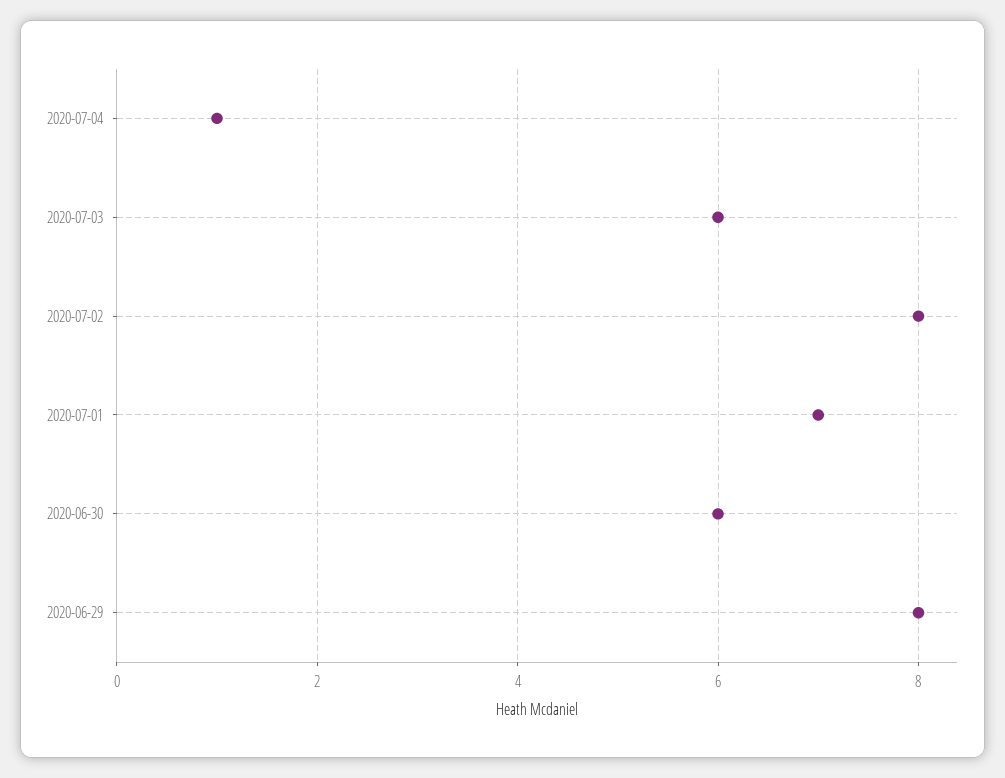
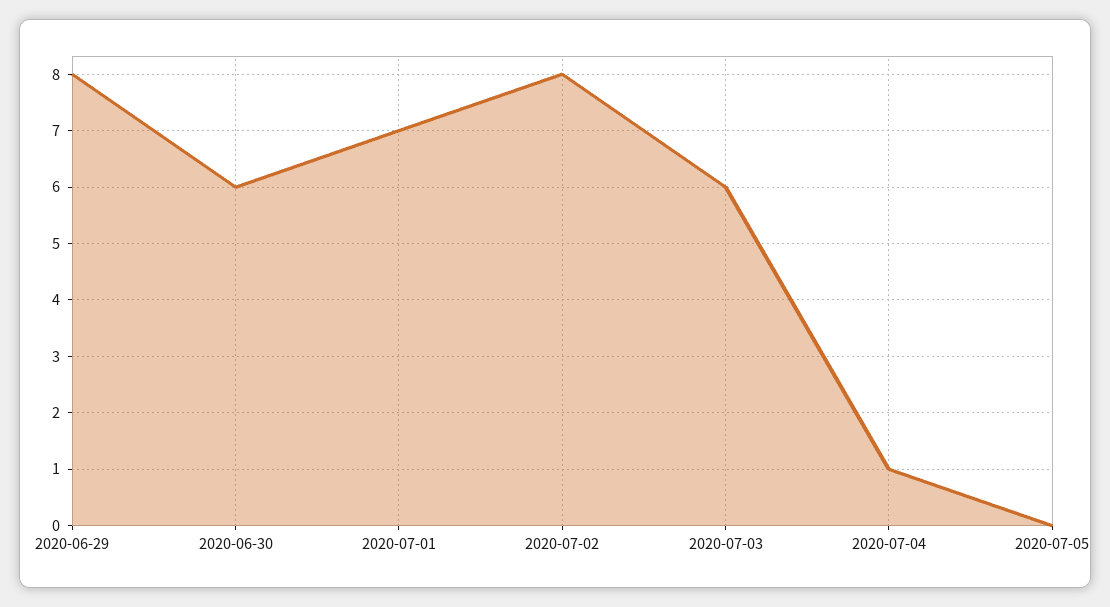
2020-07-05: none -> 0

